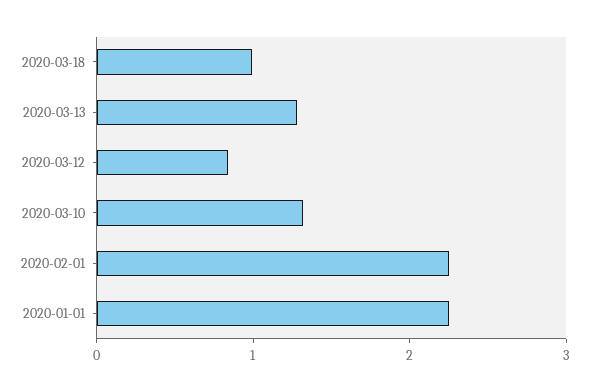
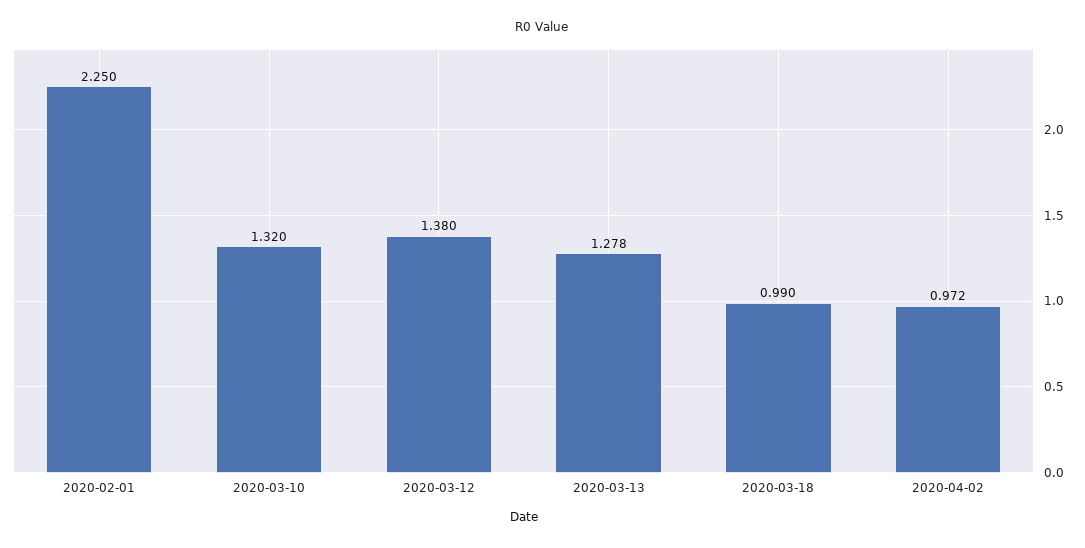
2020-03-12: 0.8 -> 1.38
2020-01-01: 2.2 -> none
2020-04-02: none -> 0.972

